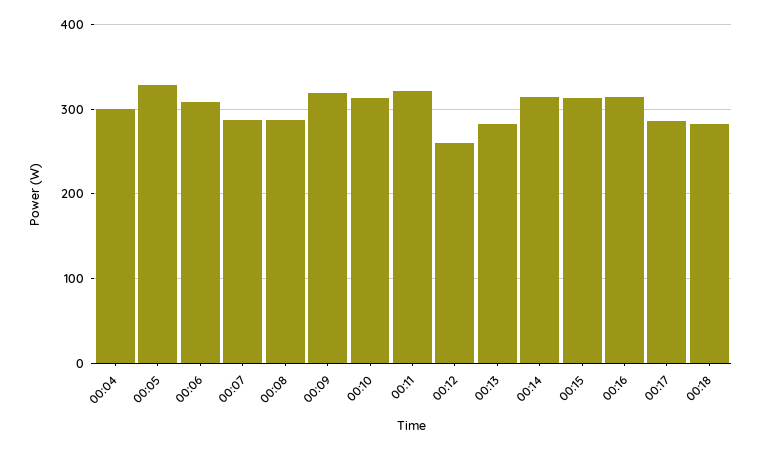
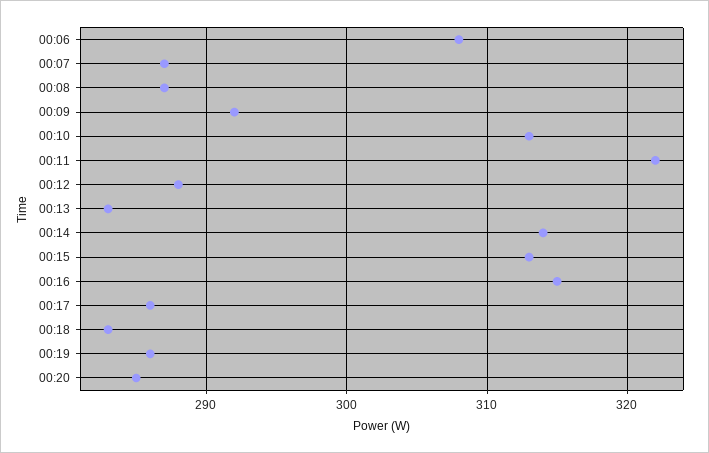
00:04: 300 -> none
00:05: 330 -> none
00:09: 320 -> 292
00:12: 260 -> 288
00:19: none -> 286
00:20: none -> 285

